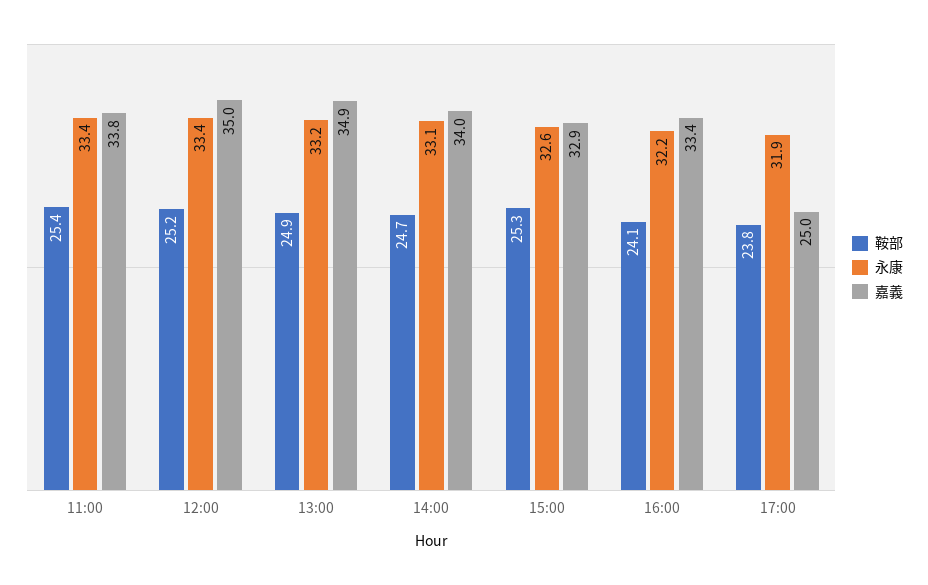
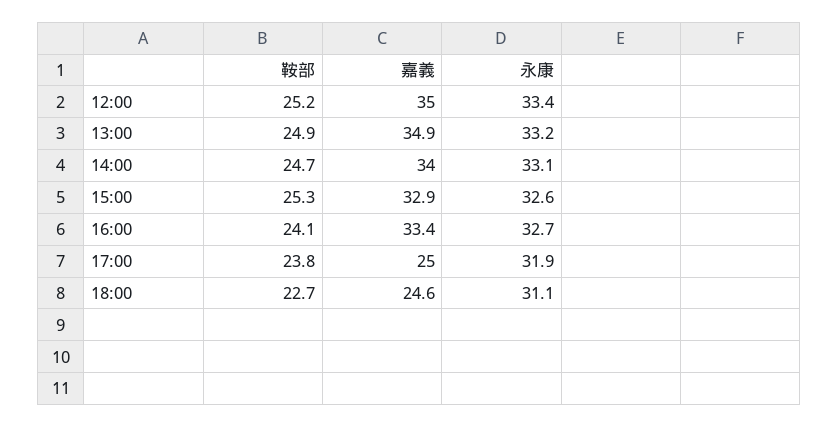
鞍部, 11:00: 25.4 -> none
永康, 11:00: 33.4 -> none
嘉義, 11:00: 33.8 -> none
永康, 16:00: 32.2 -> 32.7
鞍部, 18:00: none -> 22.7
嘉義, 18:00: none -> 24.6
永康, 18:00: none -> 31.1

